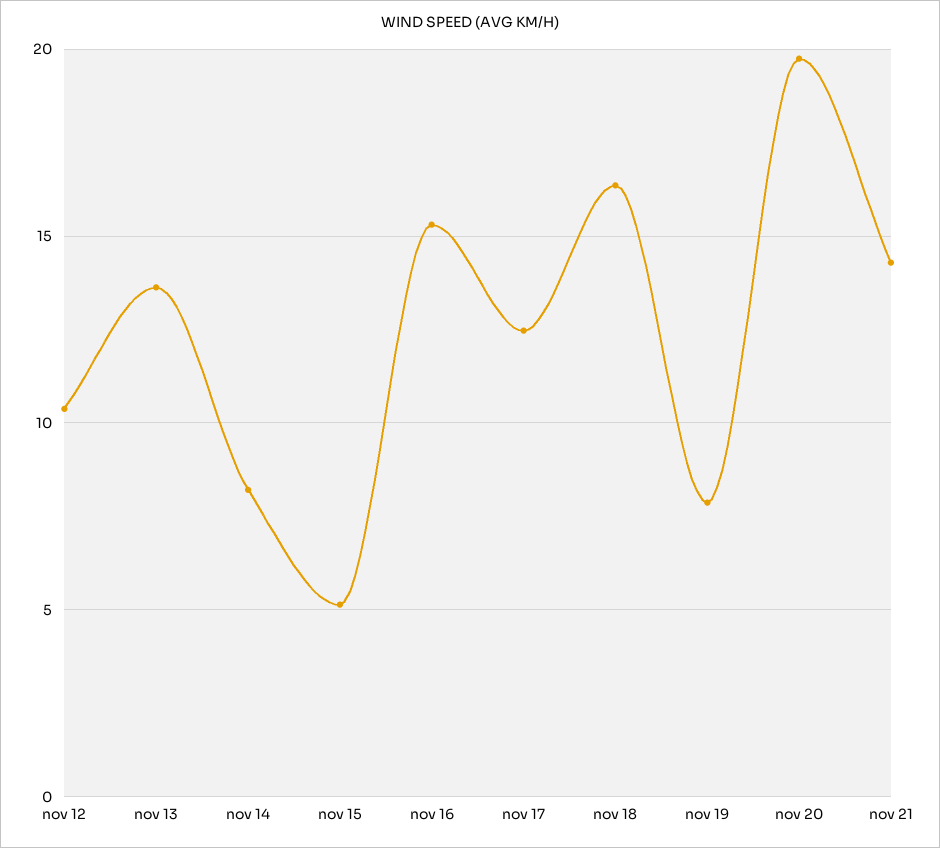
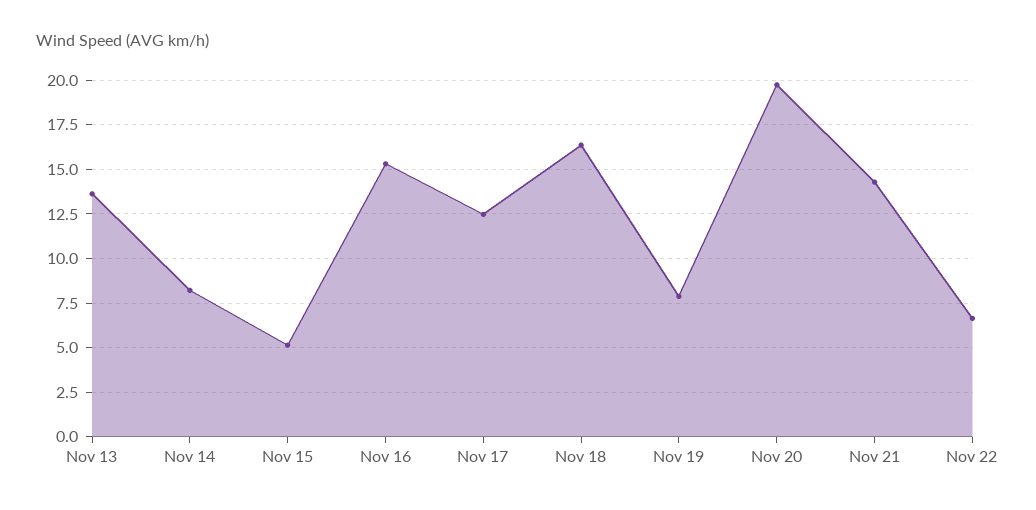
nov 12: 10.5 -> none
Nov 22: none -> 6.5

